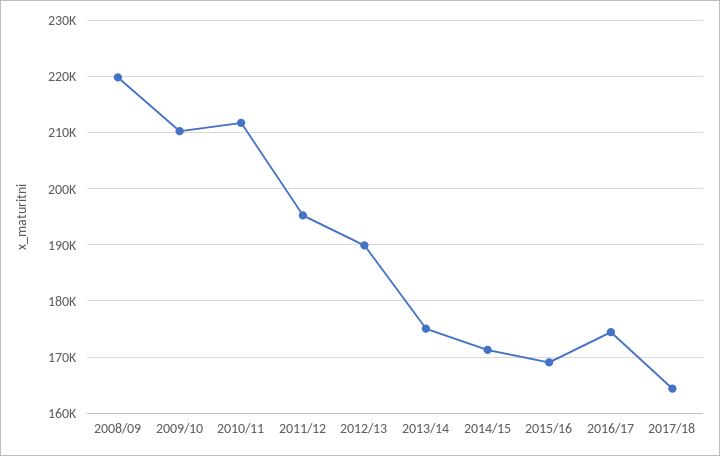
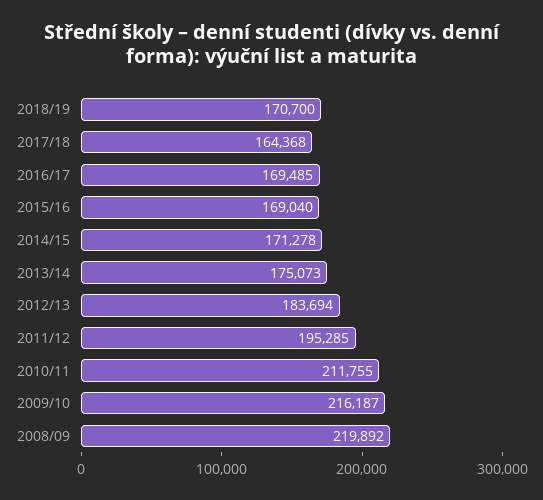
2009/10: 210000 -> 216187
2012/13: 190000 -> 183694
2016/17: 174000 -> 169485
2018/19: none -> 170700

